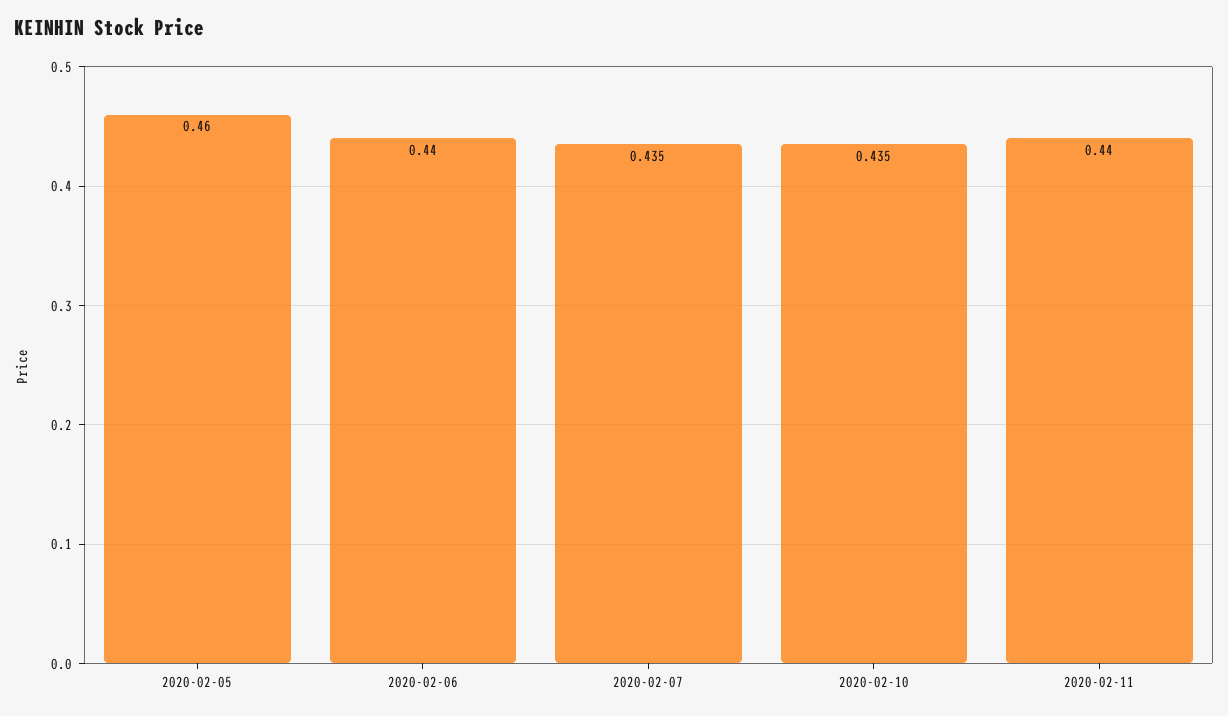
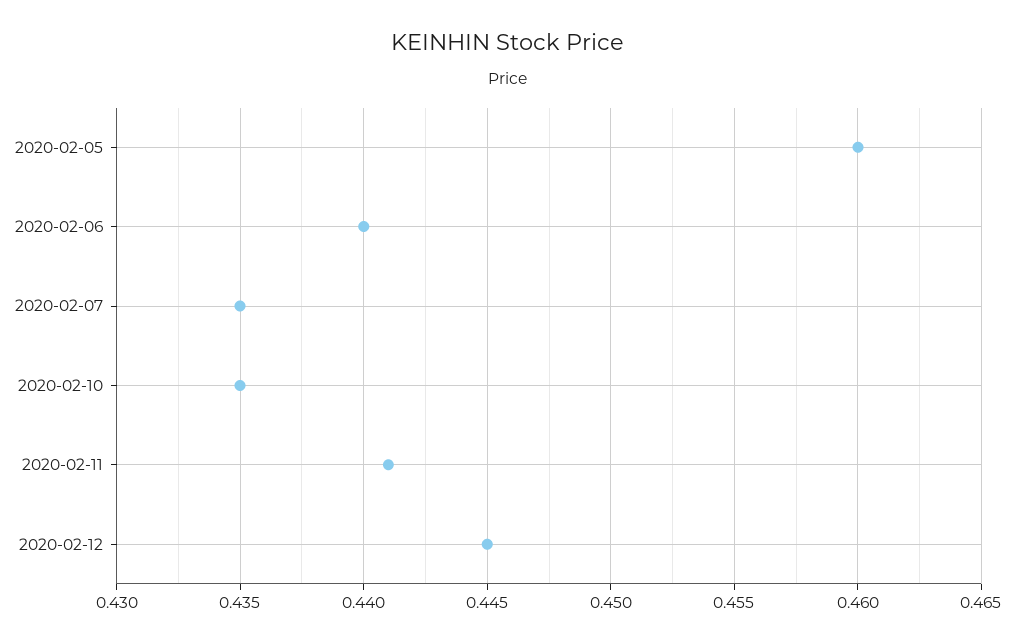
2020-02-11: 0.44 -> 0.441
2020-02-12: none -> 0.445

